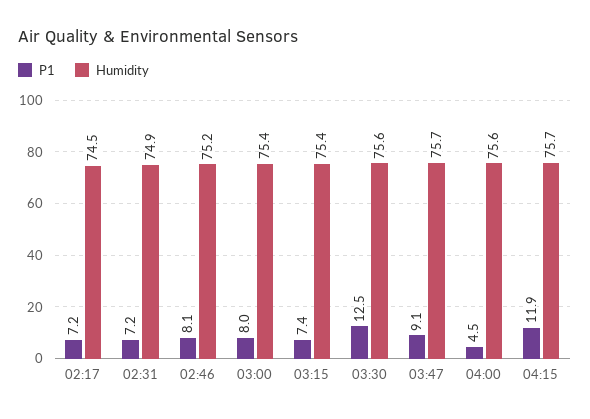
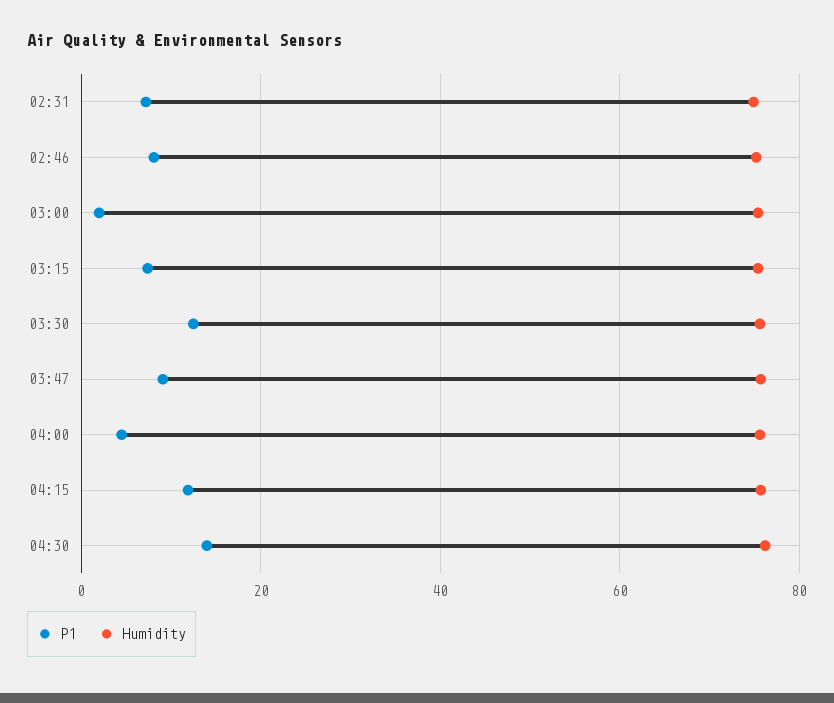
P1, 02:17: 7.2 -> none
Humidity, 02:17: 74.5 -> none
P1, 03:00: 8 -> 2
P1, 04:30: none -> 14
Humidity, 04:30: none -> 76

